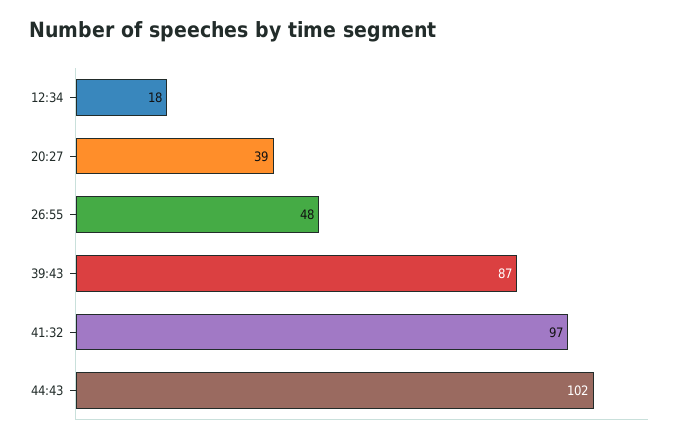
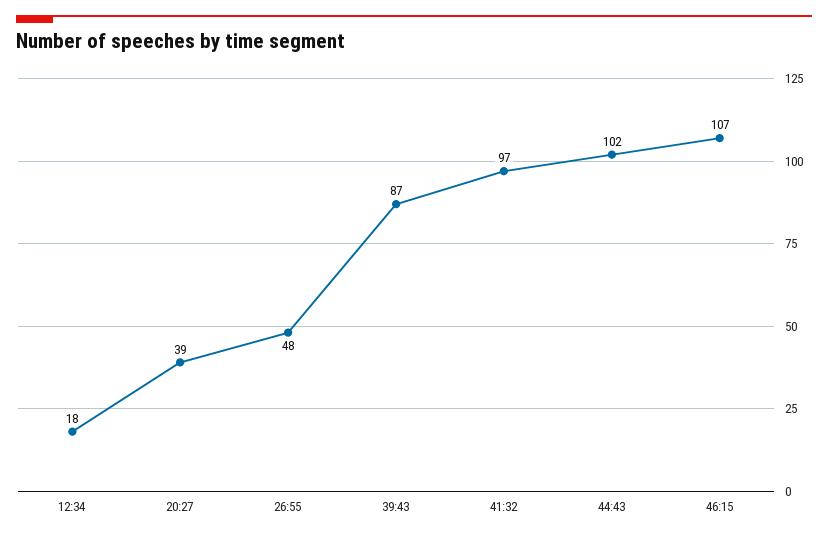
46:15: none -> 107

